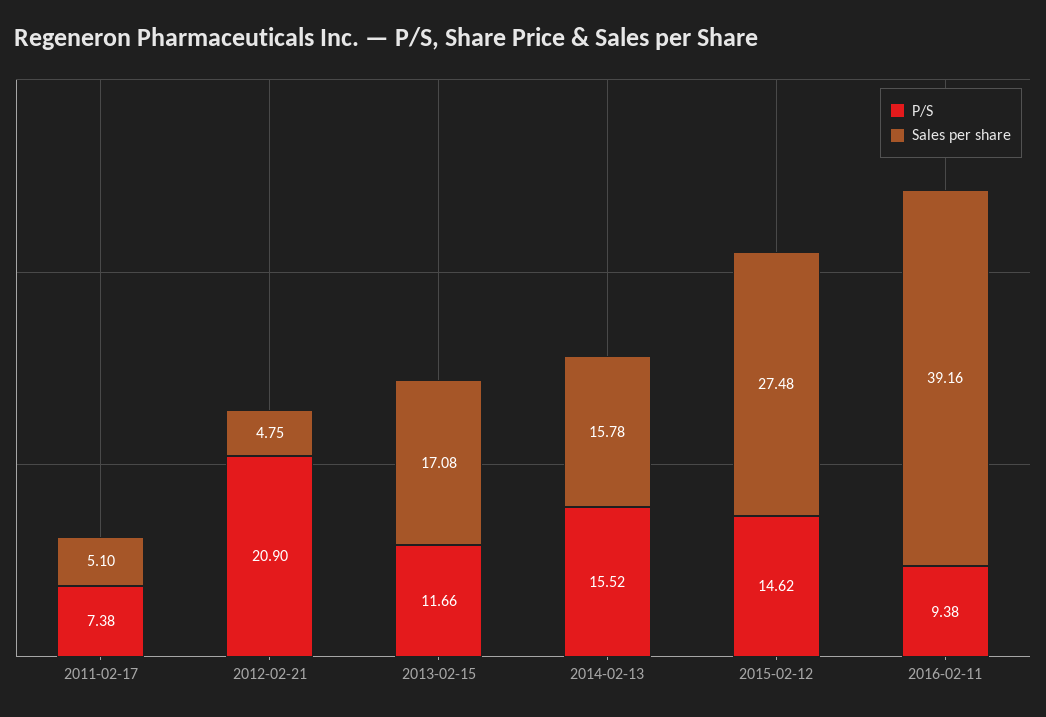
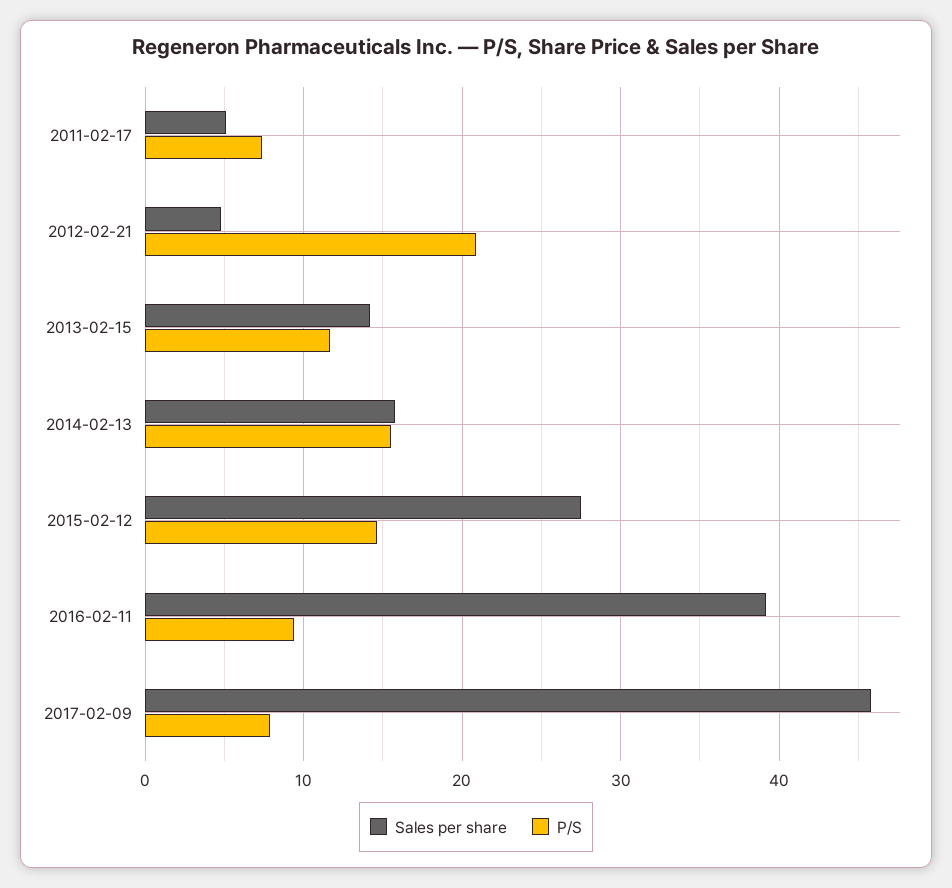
Sales per share, 2013-02-15: 17.08 -> 14
Sales per share, 2017-02-09: none -> 46
P/S, 2017-02-09: none -> 8

